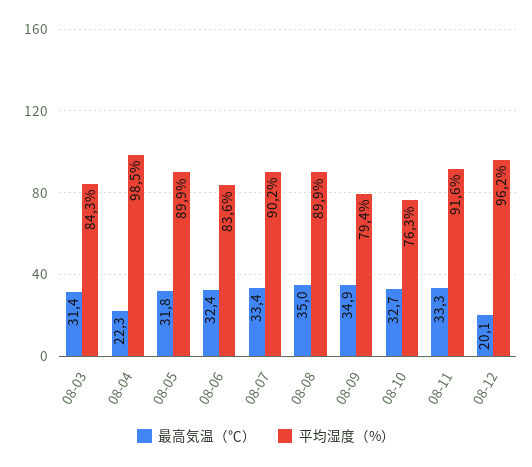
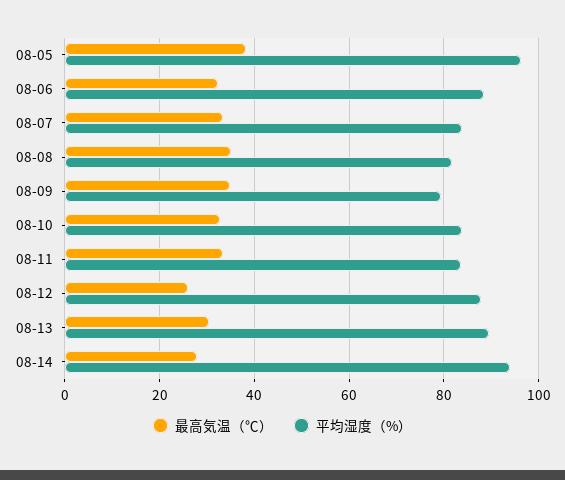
最高気温（℃）, 08-03: 31.4 -> none
平均湿度（%）, 08-03: 84.3 -> none
最高気温（℃）, 08-04: 22.3 -> none
平均湿度（%）, 08-04: 98.5 -> none
最高気温（℃）, 08-05: 31.8 -> 38
平均湿度（%）, 08-05: 89.9 -> 96
平均湿度（%）, 08-06: 83.6 -> 88
平均湿度（%）, 08-07: 90.2 -> 84
平均湿度（%）, 08-08: 89.9 -> 82
平均湿度（%）, 08-10: 76.3 -> 84
平均湿度（%）, 08-11: 91.6 -> 84
最高気温（℃）, 08-12: 20.1 -> 26
平均湿度（%）, 08-12: 96.2 -> 88
最高気温（℃）, 08-13: none -> 30
平均湿度（%）, 08-13: none -> 90
最高気温（℃）, 08-14: none -> 28
平均湿度（%）, 08-14: none -> 94

